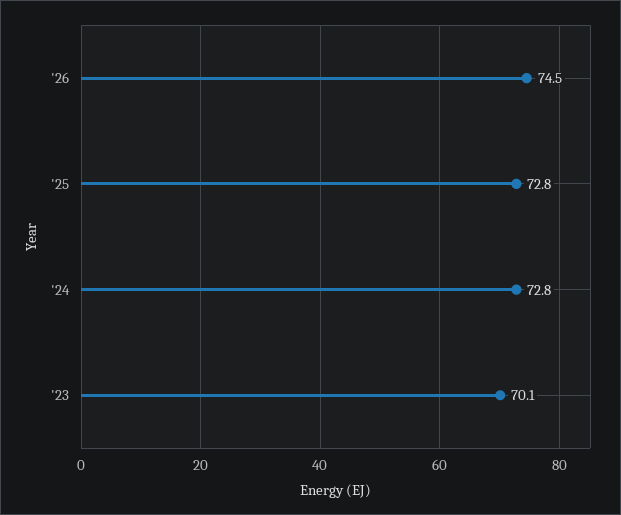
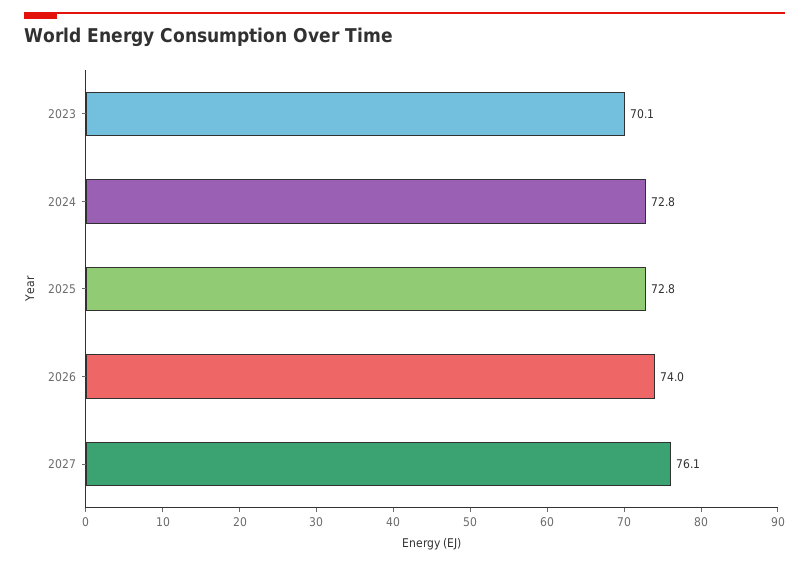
'26: 74.5 -> 74
2027: none -> 76.1

